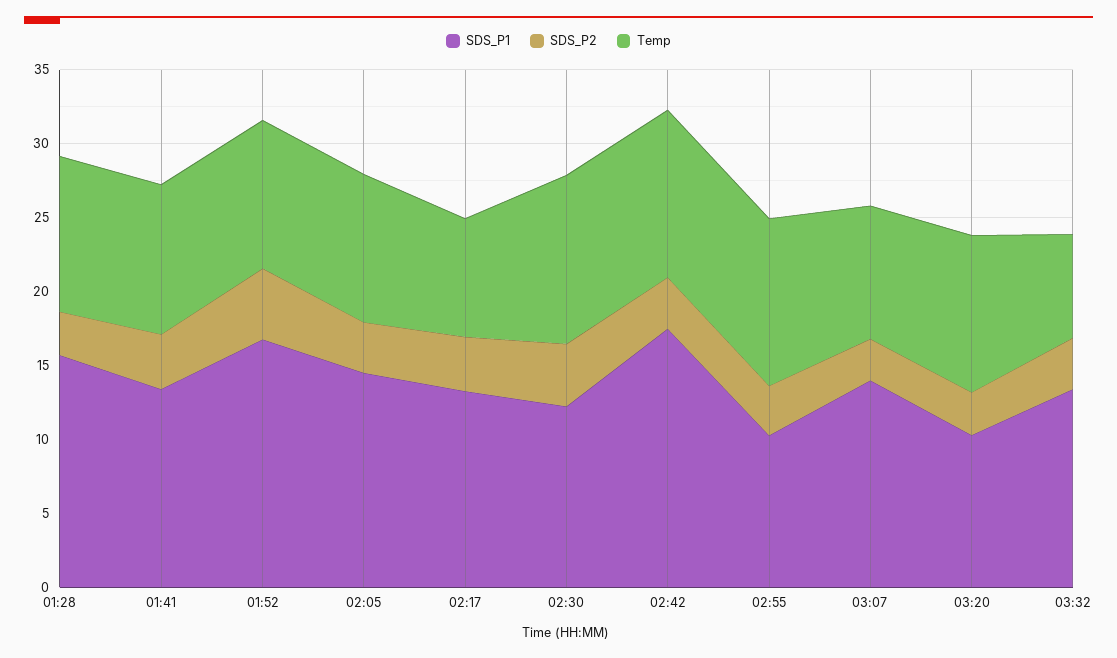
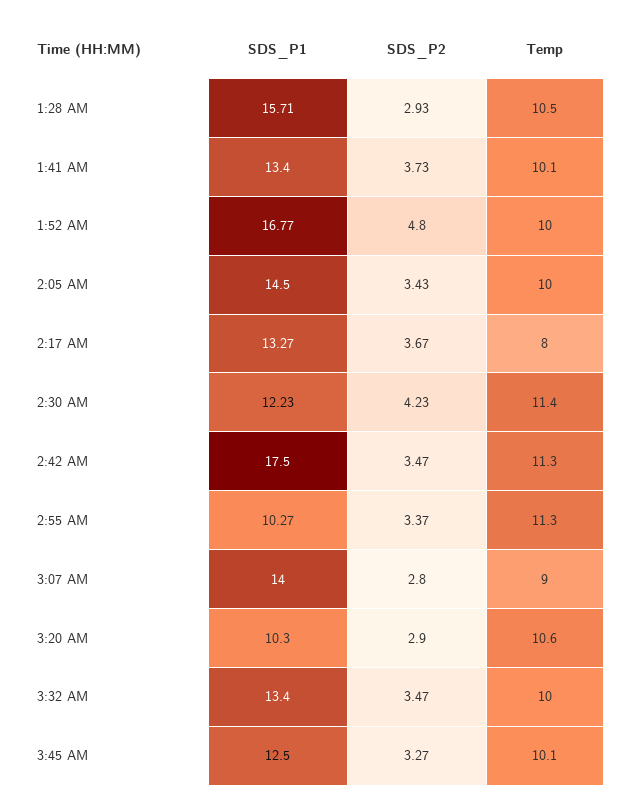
Temp, 03:32: 7 -> 10
SDS_P1, 3:45 AM: none -> 12.5
SDS_P2, 3:45 AM: none -> 3.27
Temp, 3:45 AM: none -> 10.1

